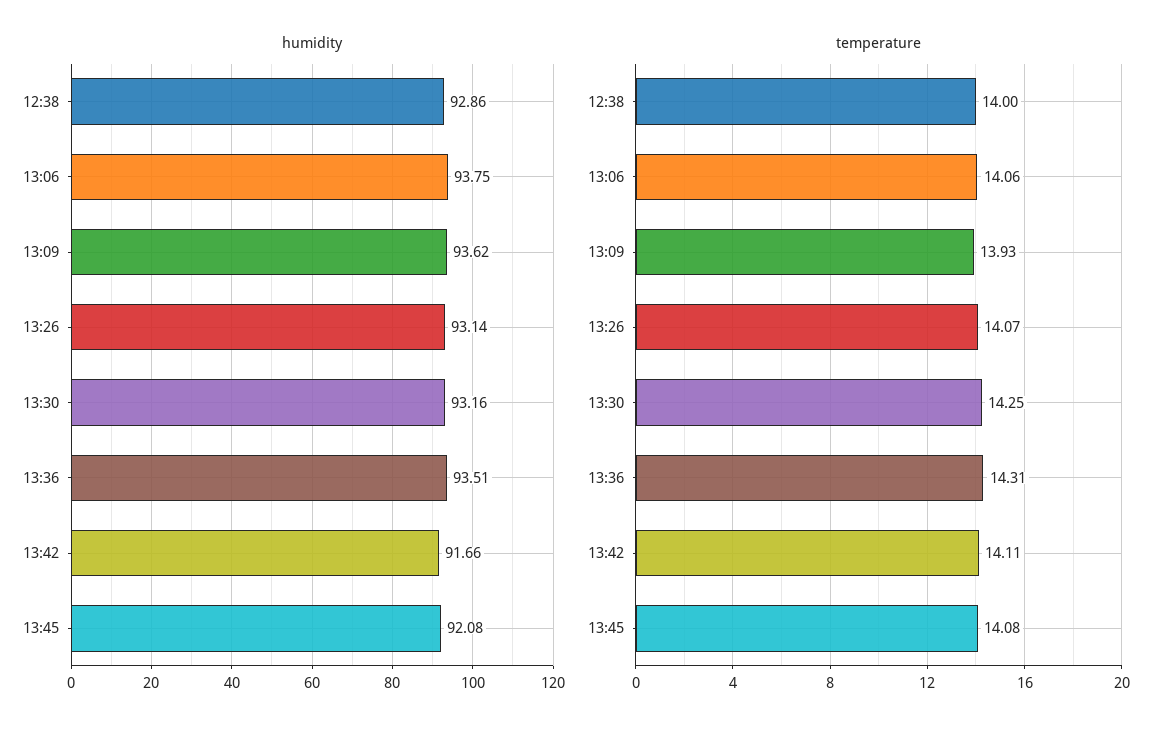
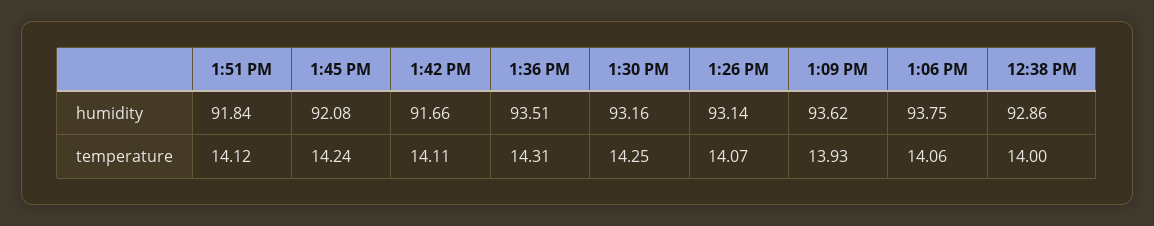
temperature, 13:45: 14.08 -> 14.24
humidity, 1:51 PM: none -> 91.84
temperature, 1:51 PM: none -> 14.12

